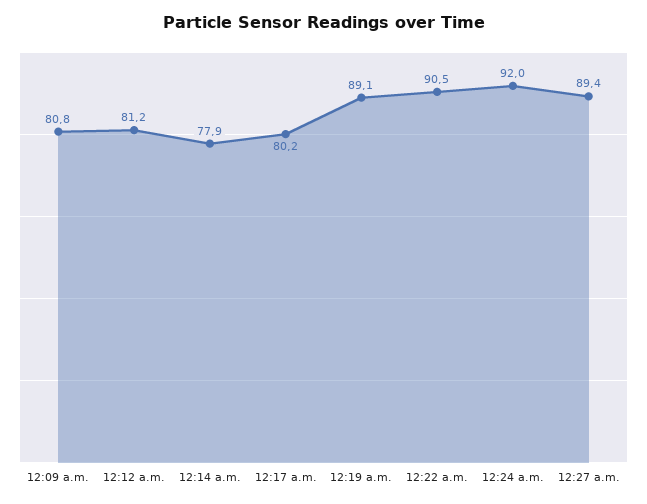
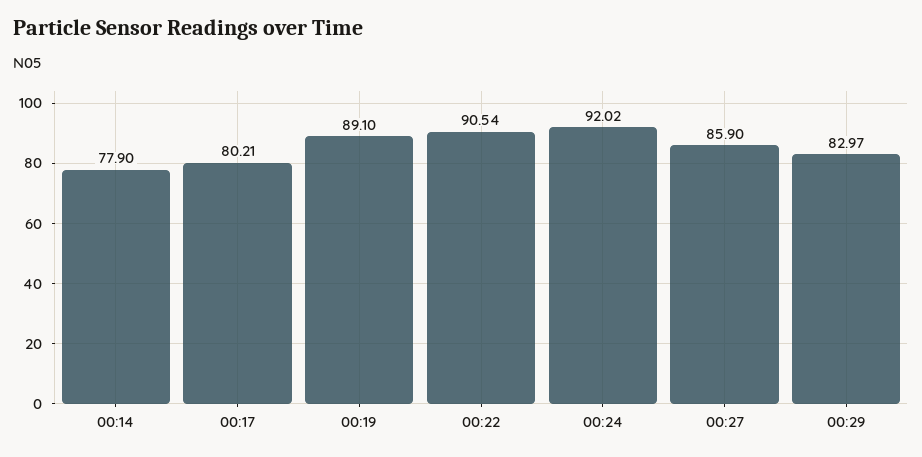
12:09 a.m.: 80.8 -> none
12:12 a.m.: 81.2 -> none
12:27 a.m.: 89.4 -> 85.9
00:29: none -> 82.97

